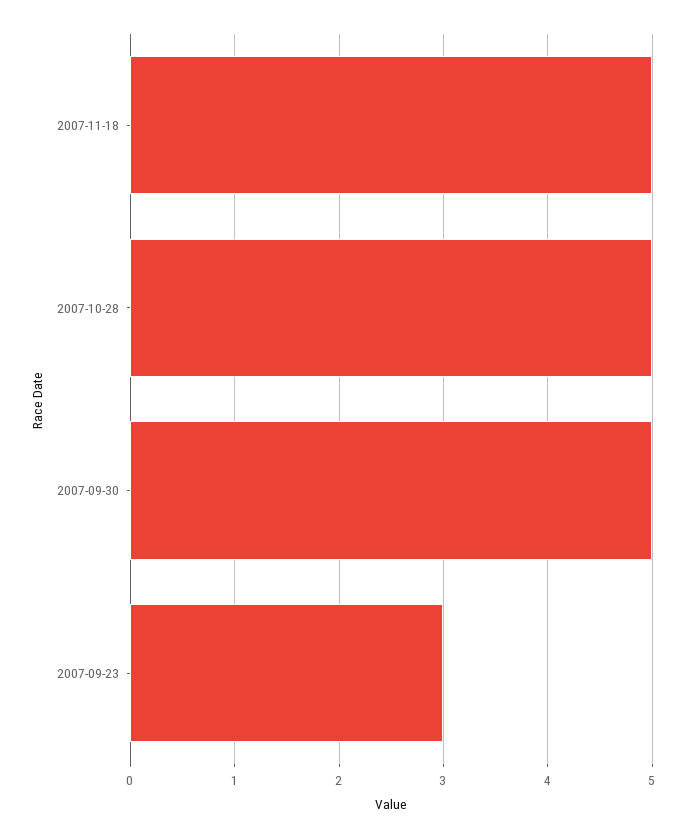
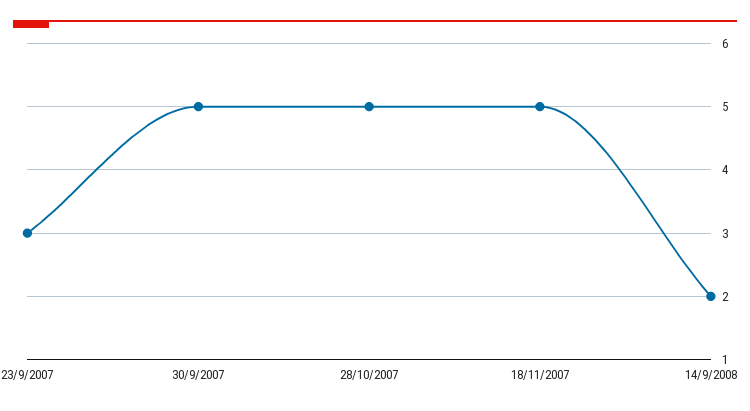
14/9/2008: none -> 2

